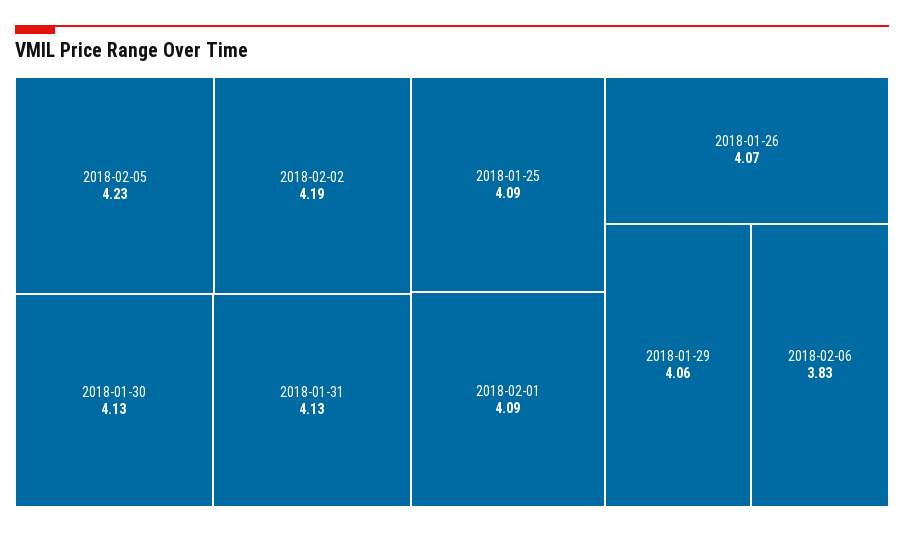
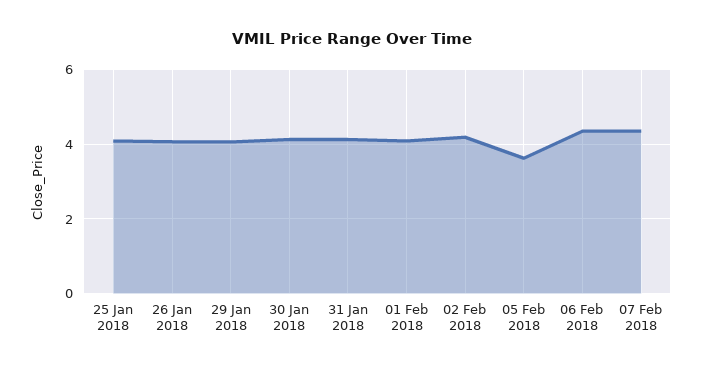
2018-02-05: 4.23 -> 3.6
2018-02-06: 3.83 -> 4.4
07 Feb 2018: none -> 4.4

